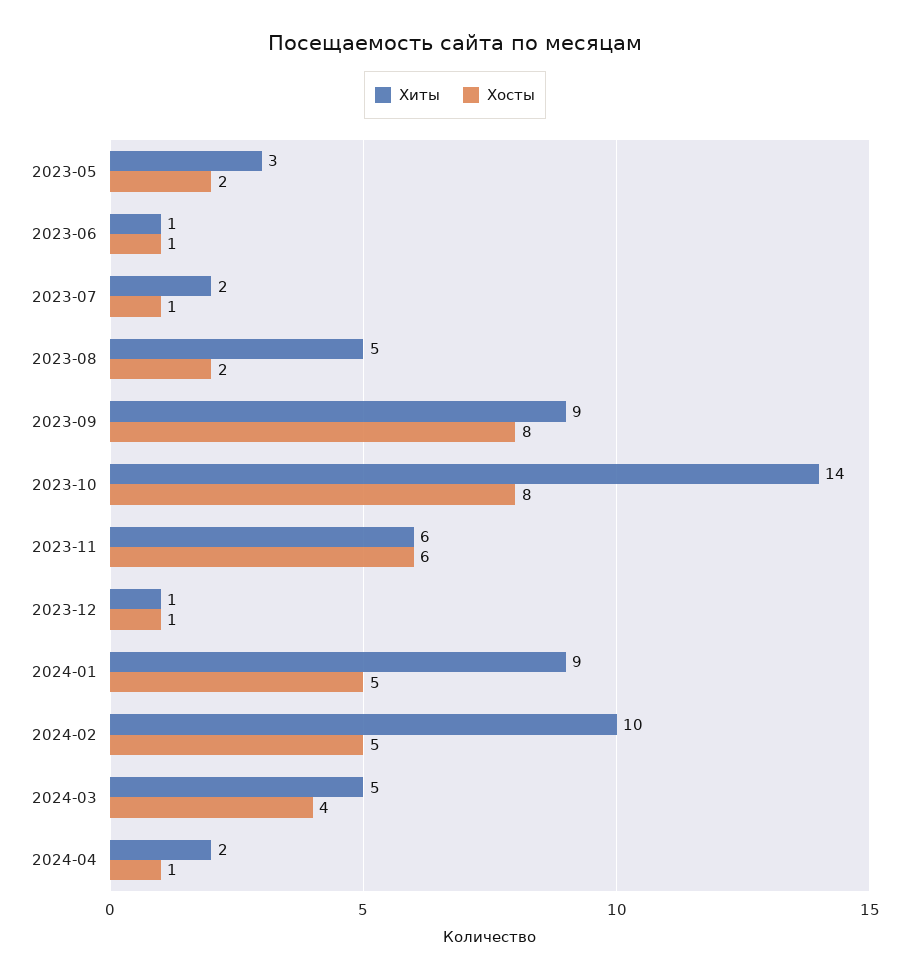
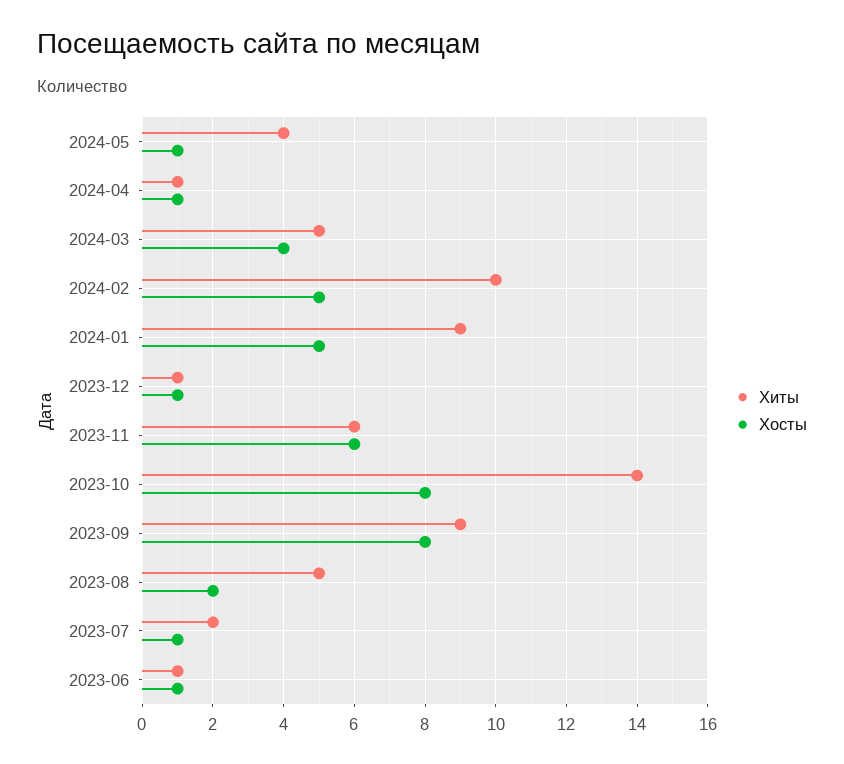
Хиты, 2023-05: 3 -> none
Хосты, 2023-05: 2 -> none
Хиты, 2024-04: 2 -> 1
Хиты, 2024-05: none -> 4
Хосты, 2024-05: none -> 1

